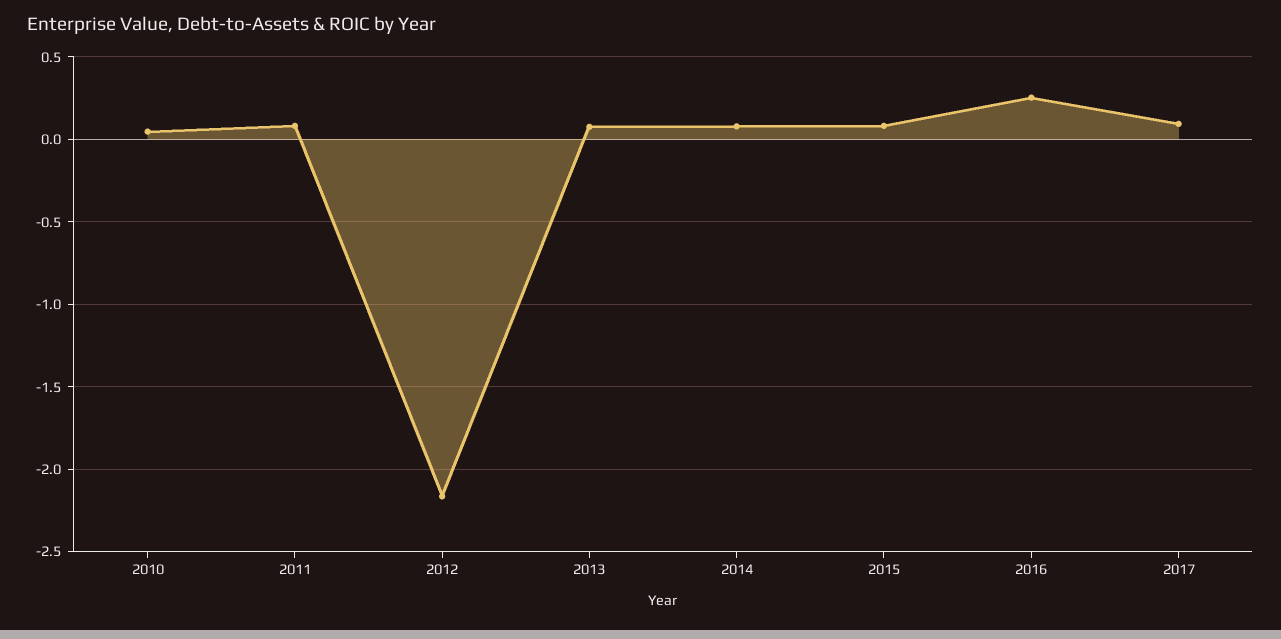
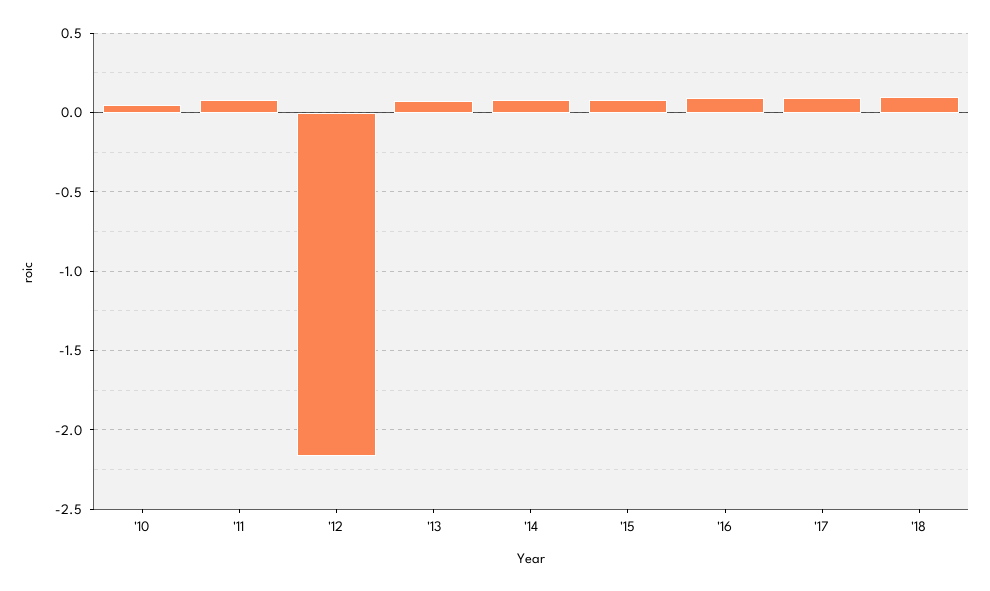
2016: 0.25 -> 0.1
'18: none -> 0.1

